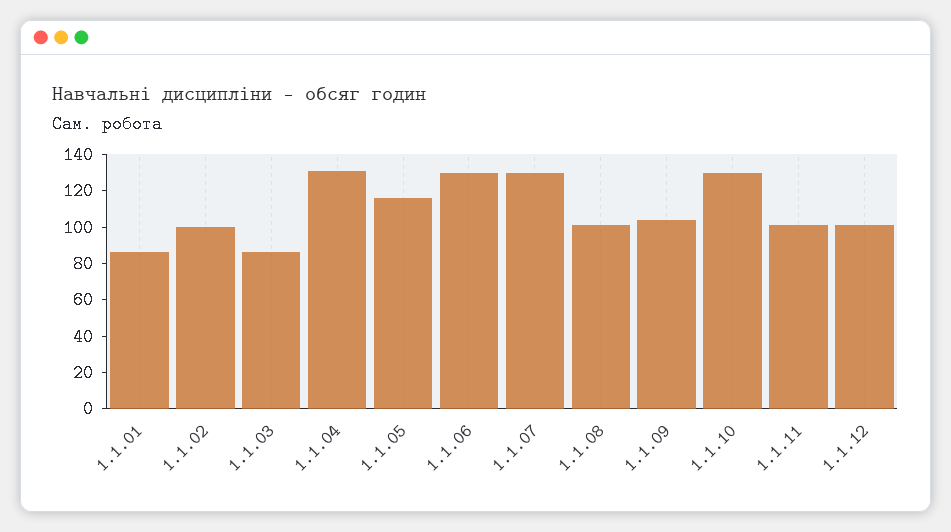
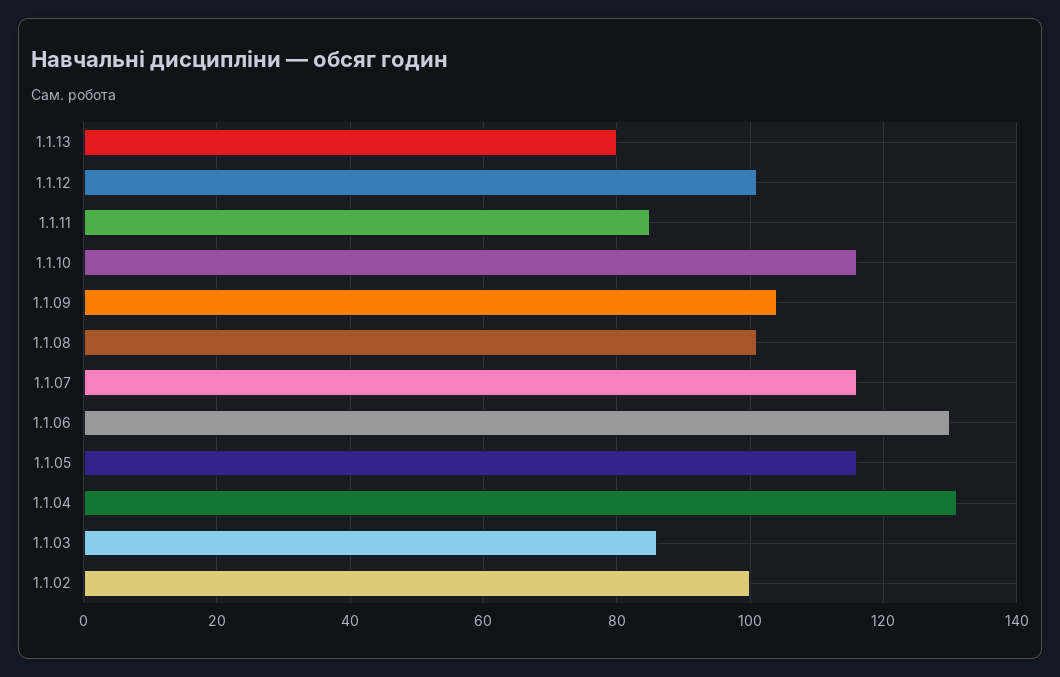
1.1.01: 85 -> none
1.1.07: 130 -> 115
1.1.10: 130 -> 115
1.1.11: 100 -> 85
1.1.13: none -> 80

